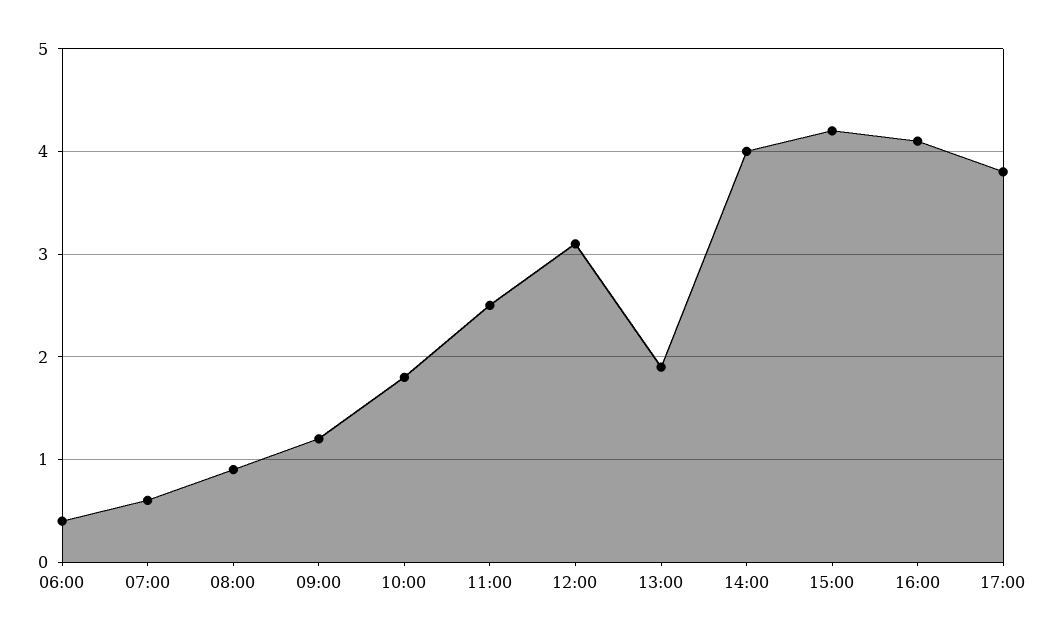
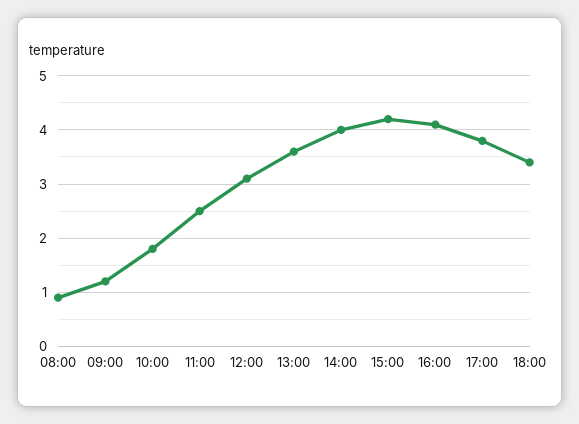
06:00: 0.4 -> none
07:00: 0.6 -> none
13:00: 1.9 -> 3.5
18:00: none -> 3.5

